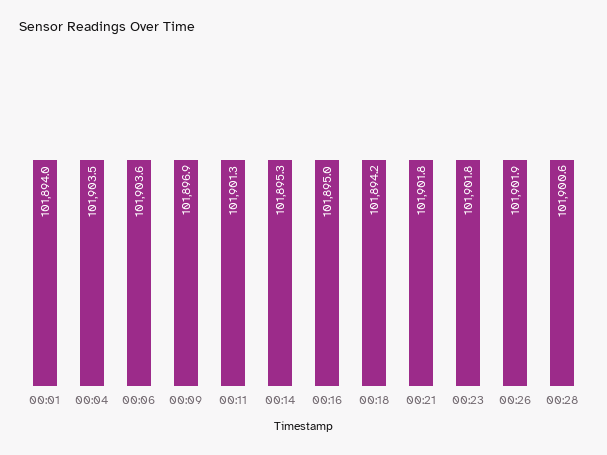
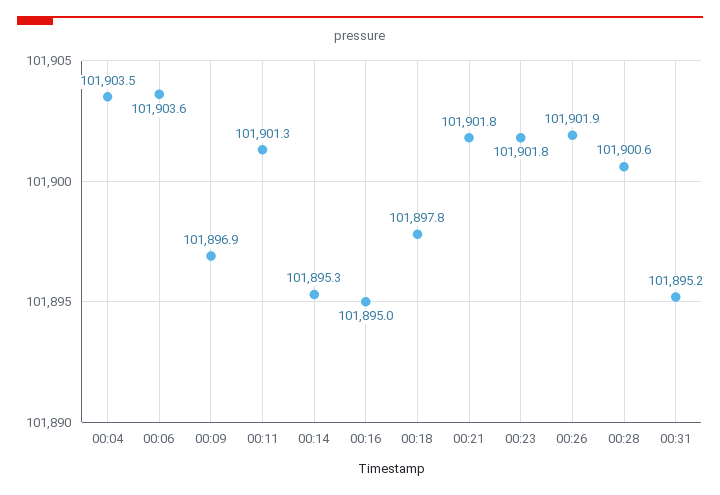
00:01: 101894 -> none
00:18: 101894.2 -> 101897.8
00:31: none -> 101895.2

